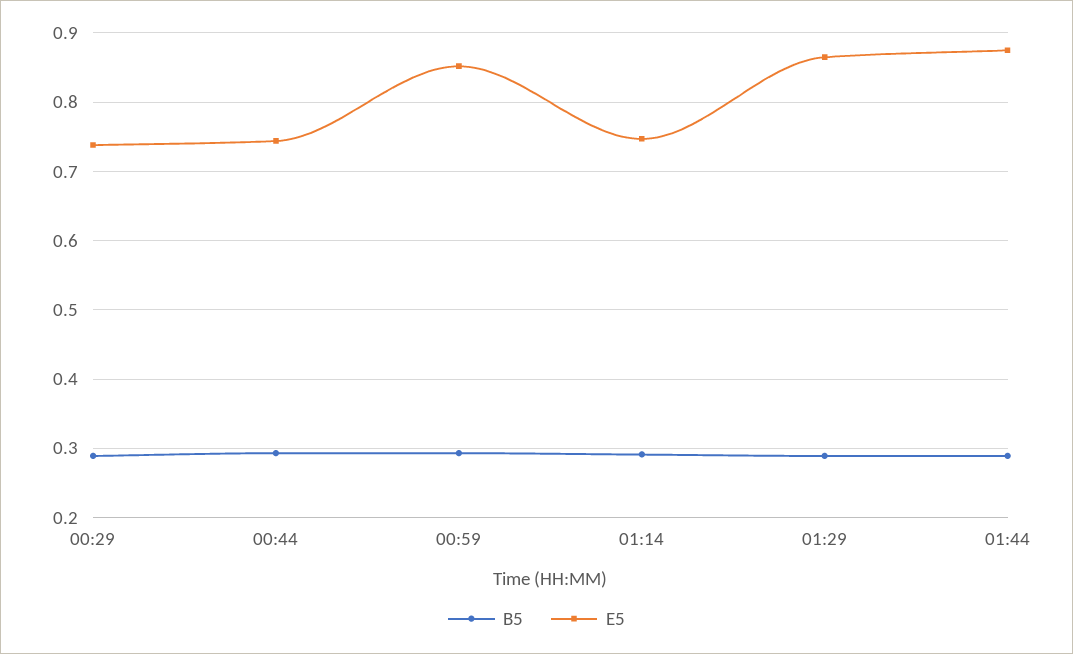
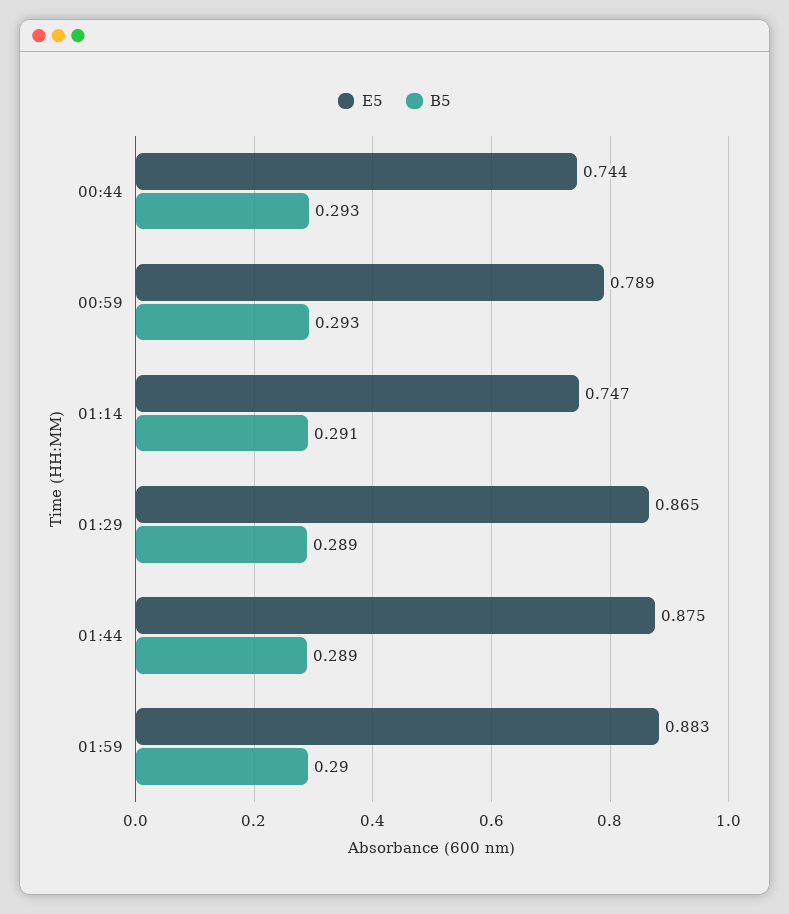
B5, 00:29: 0.29 -> none
E5, 00:29: 0.74 -> none
E5, 00:59: 0.85 -> 0.789
E5, 01:59: none -> 0.883
B5, 01:59: none -> 0.29

